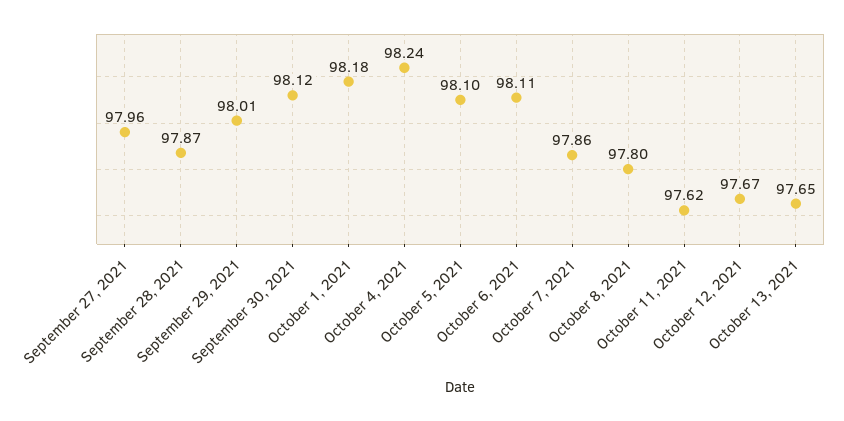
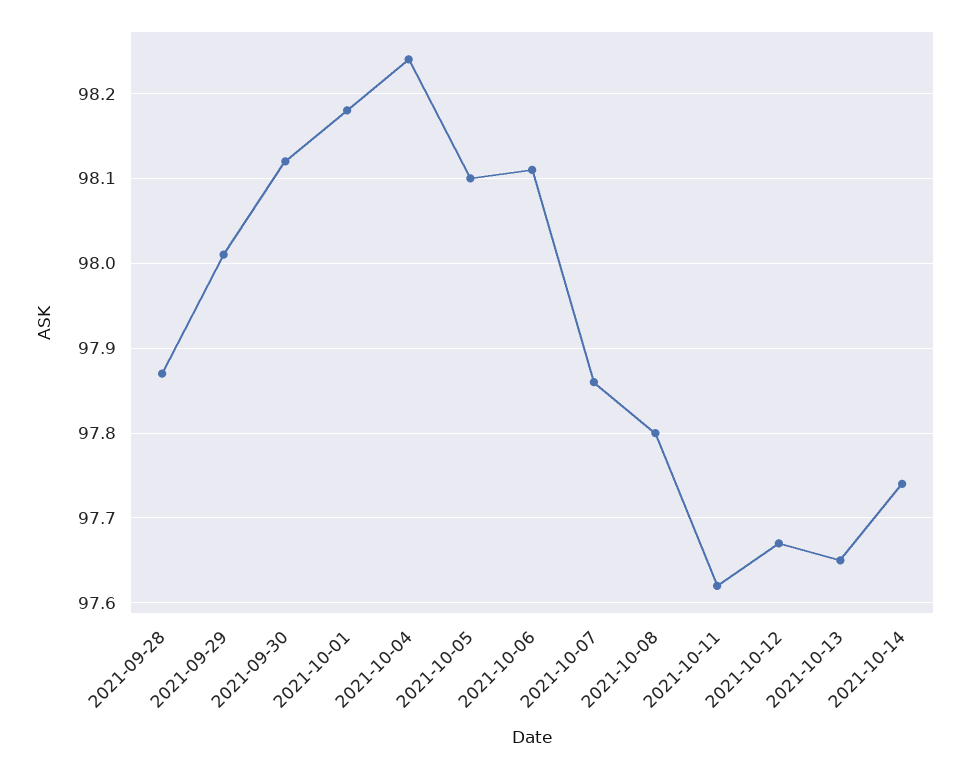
September 27, 2021: 97.96 -> none
2021-10-14: none -> 97.74

